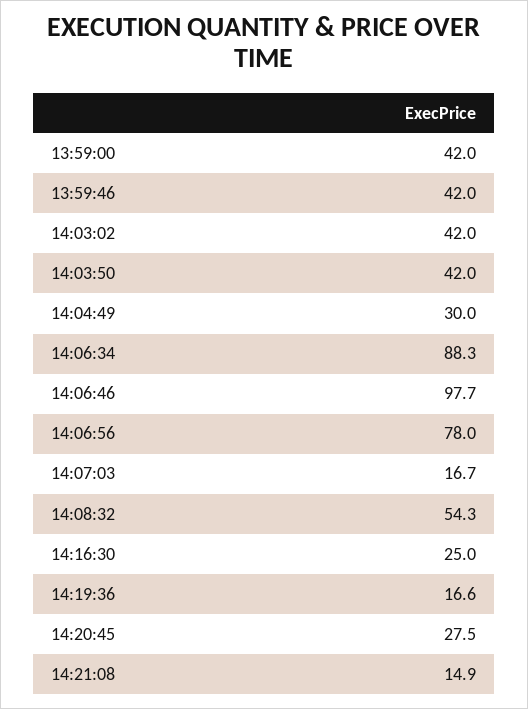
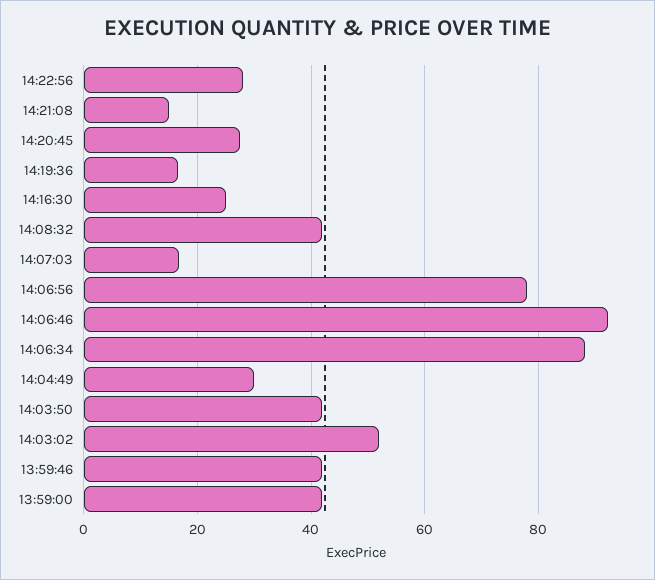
14:03:02: 42 -> 52
14:06:46: 97.7 -> 92
14:08:32: 54.3 -> 42
14:22:56: none -> 28

